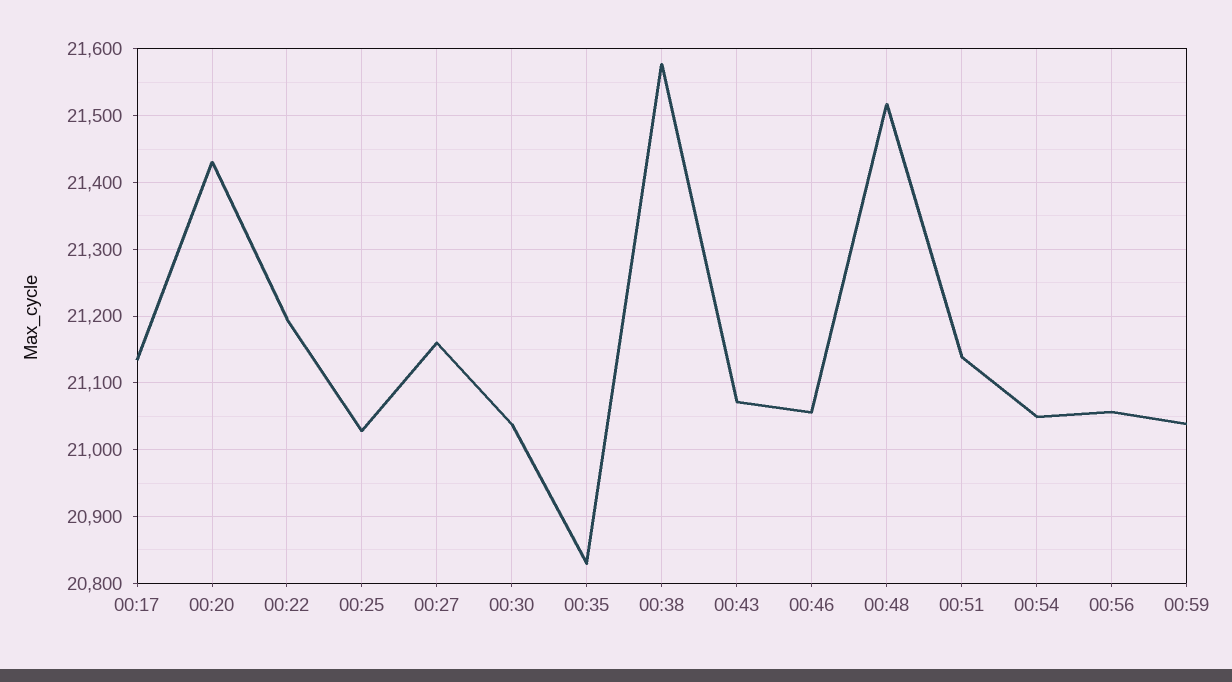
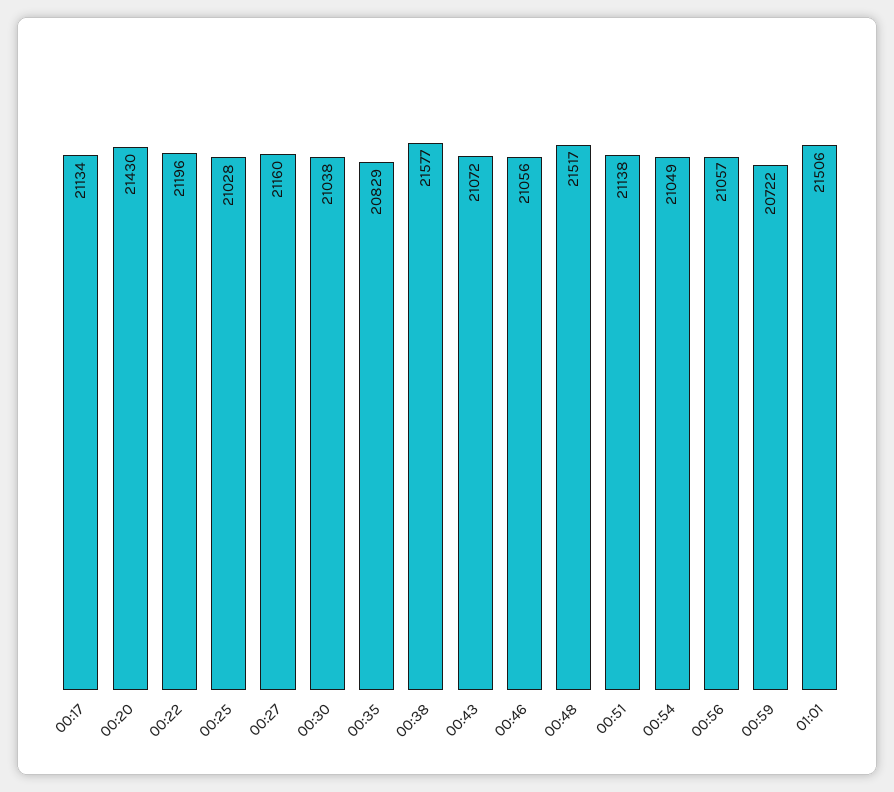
00:59: 21040 -> 20722
01:01: none -> 21506

